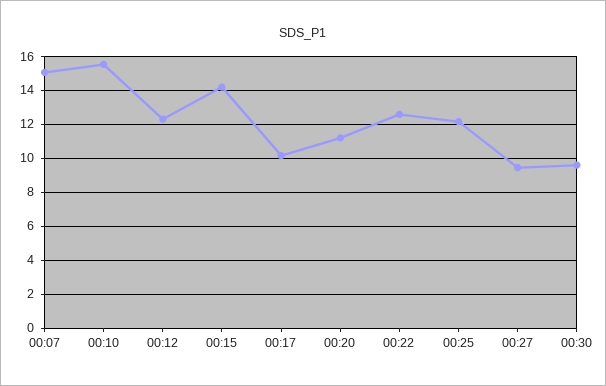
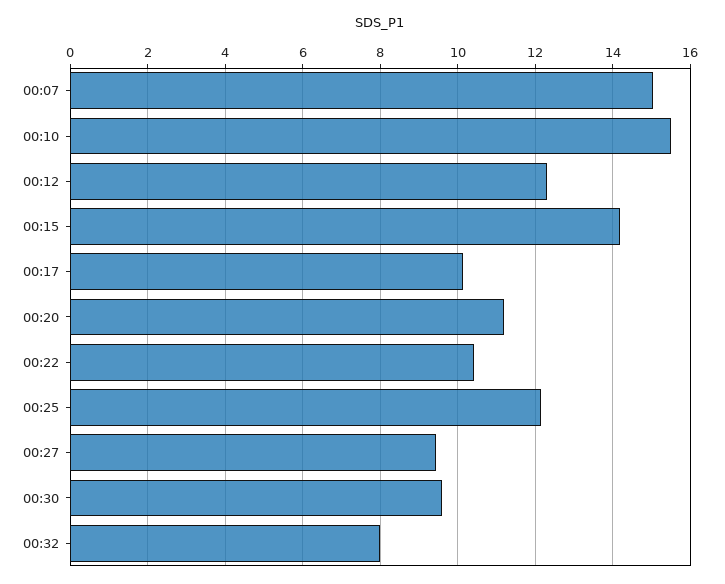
00:22: 12.5 -> 10.4
00:32: none -> 8

